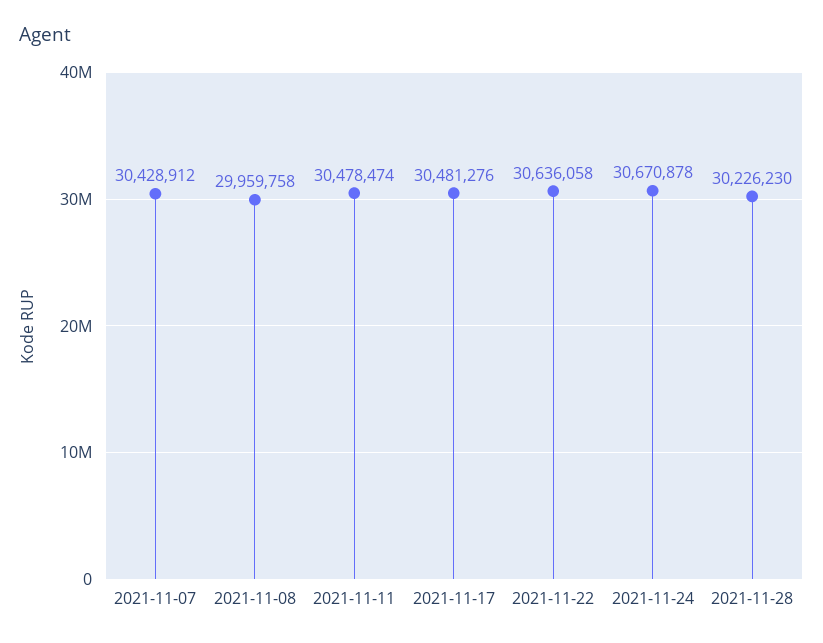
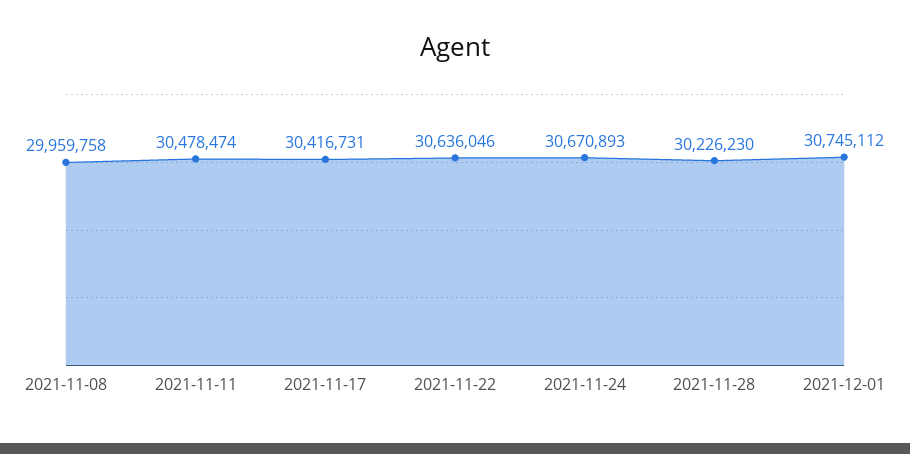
2021-11-07: 30428912 -> none
2021-11-17: 30481276 -> 30416731
2021-11-22: 30636058 -> 30636046
2021-11-24: 30670878 -> 30670893
2021-12-01: none -> 30745112

